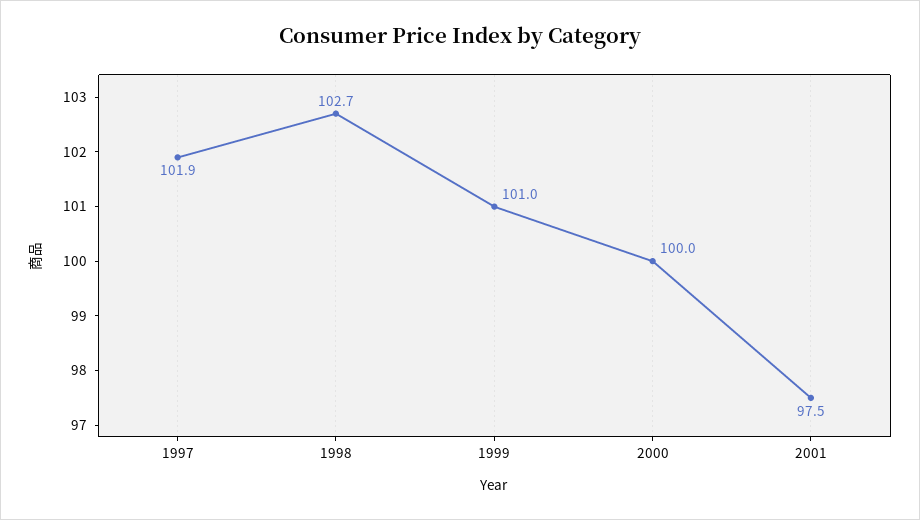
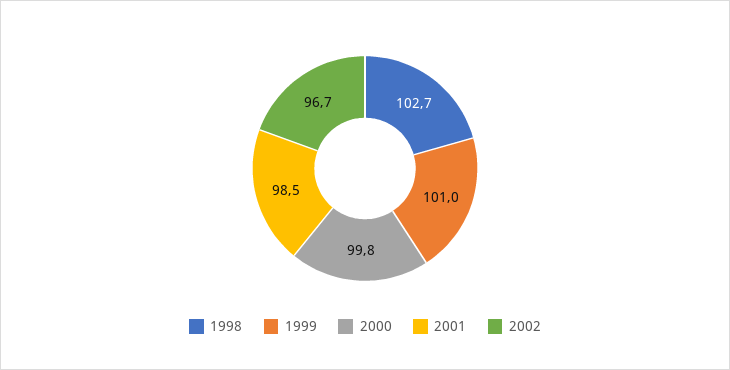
1997: 101.9 -> none
2000: 100 -> 99.8
2001: 97.5 -> 98.5
2002: none -> 96.7

